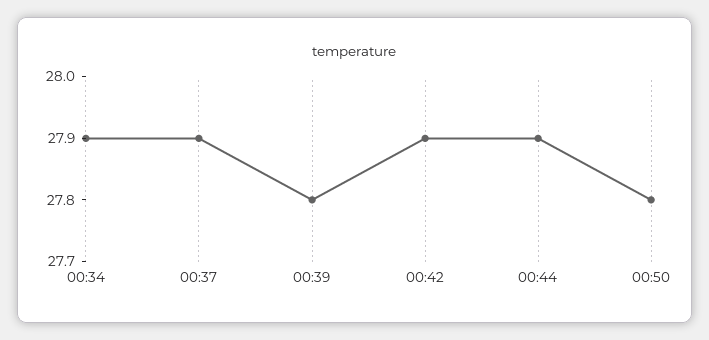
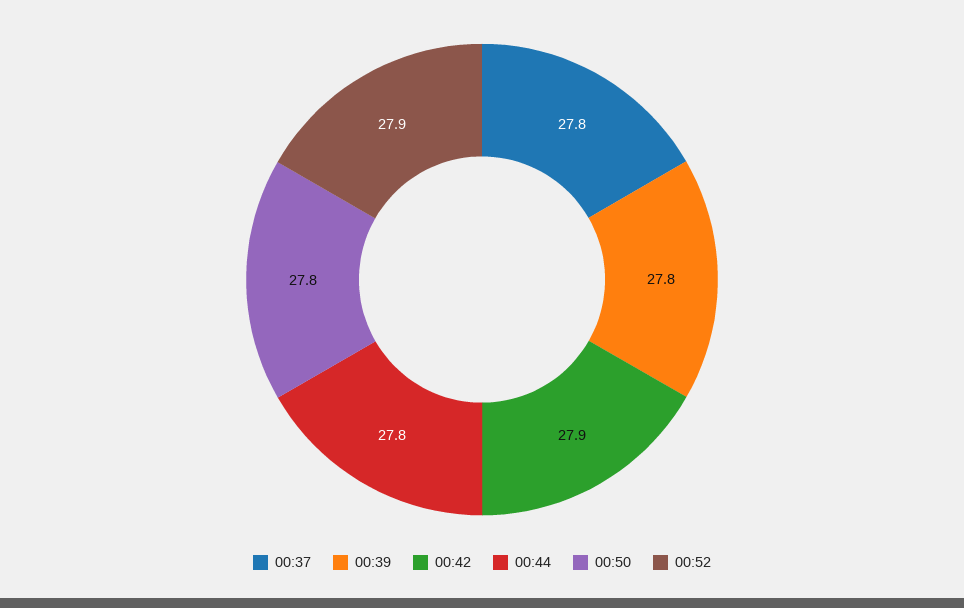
00:34: 27.9 -> none
00:37: 27.9 -> 27.8
00:44: 27.9 -> 27.8
00:52: none -> 27.9

